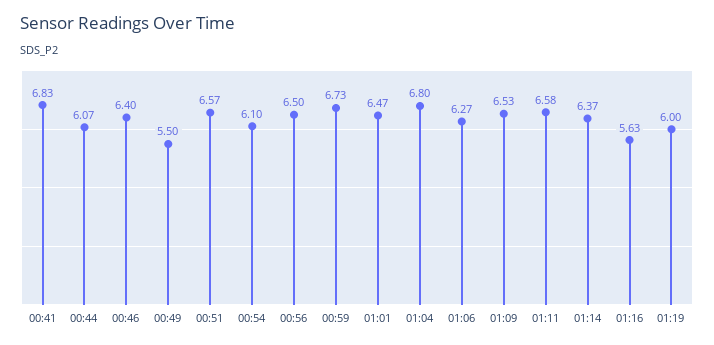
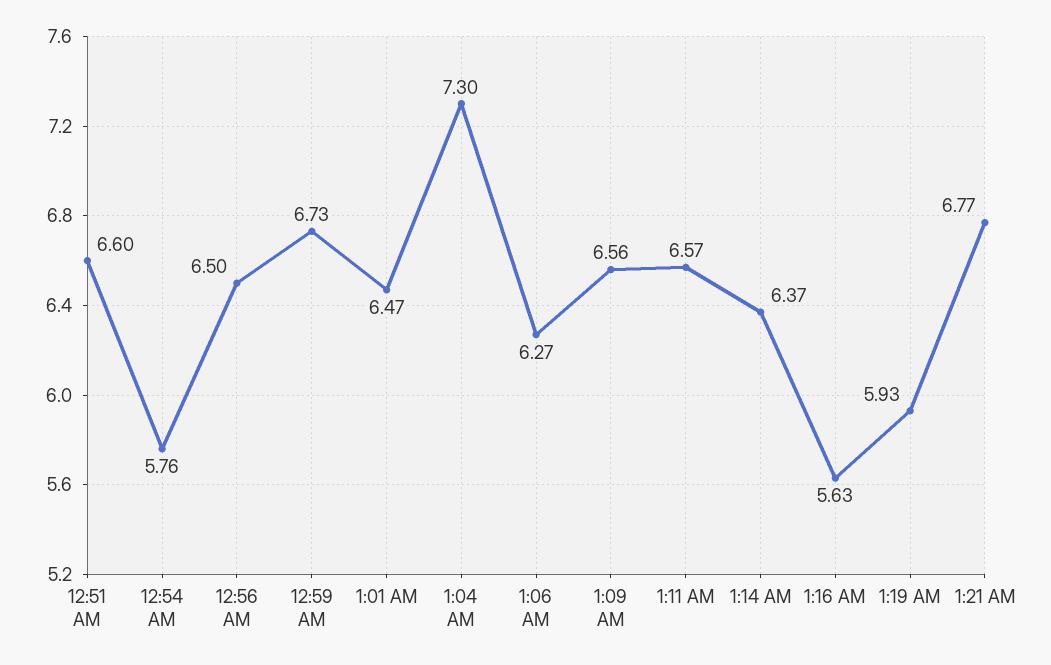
00:41: 6.83 -> none
00:44: 6.07 -> none
00:46: 6.4 -> none
00:49: 5.5 -> none
00:51: 6.57 -> 6.6
00:54: 6.1 -> 5.76
01:04: 6.8 -> 7.3
01:09: 6.53 -> 6.56
01:11: 6.58 -> 6.57
01:19: 6 -> 5.93
1:21 AM: none -> 6.77

